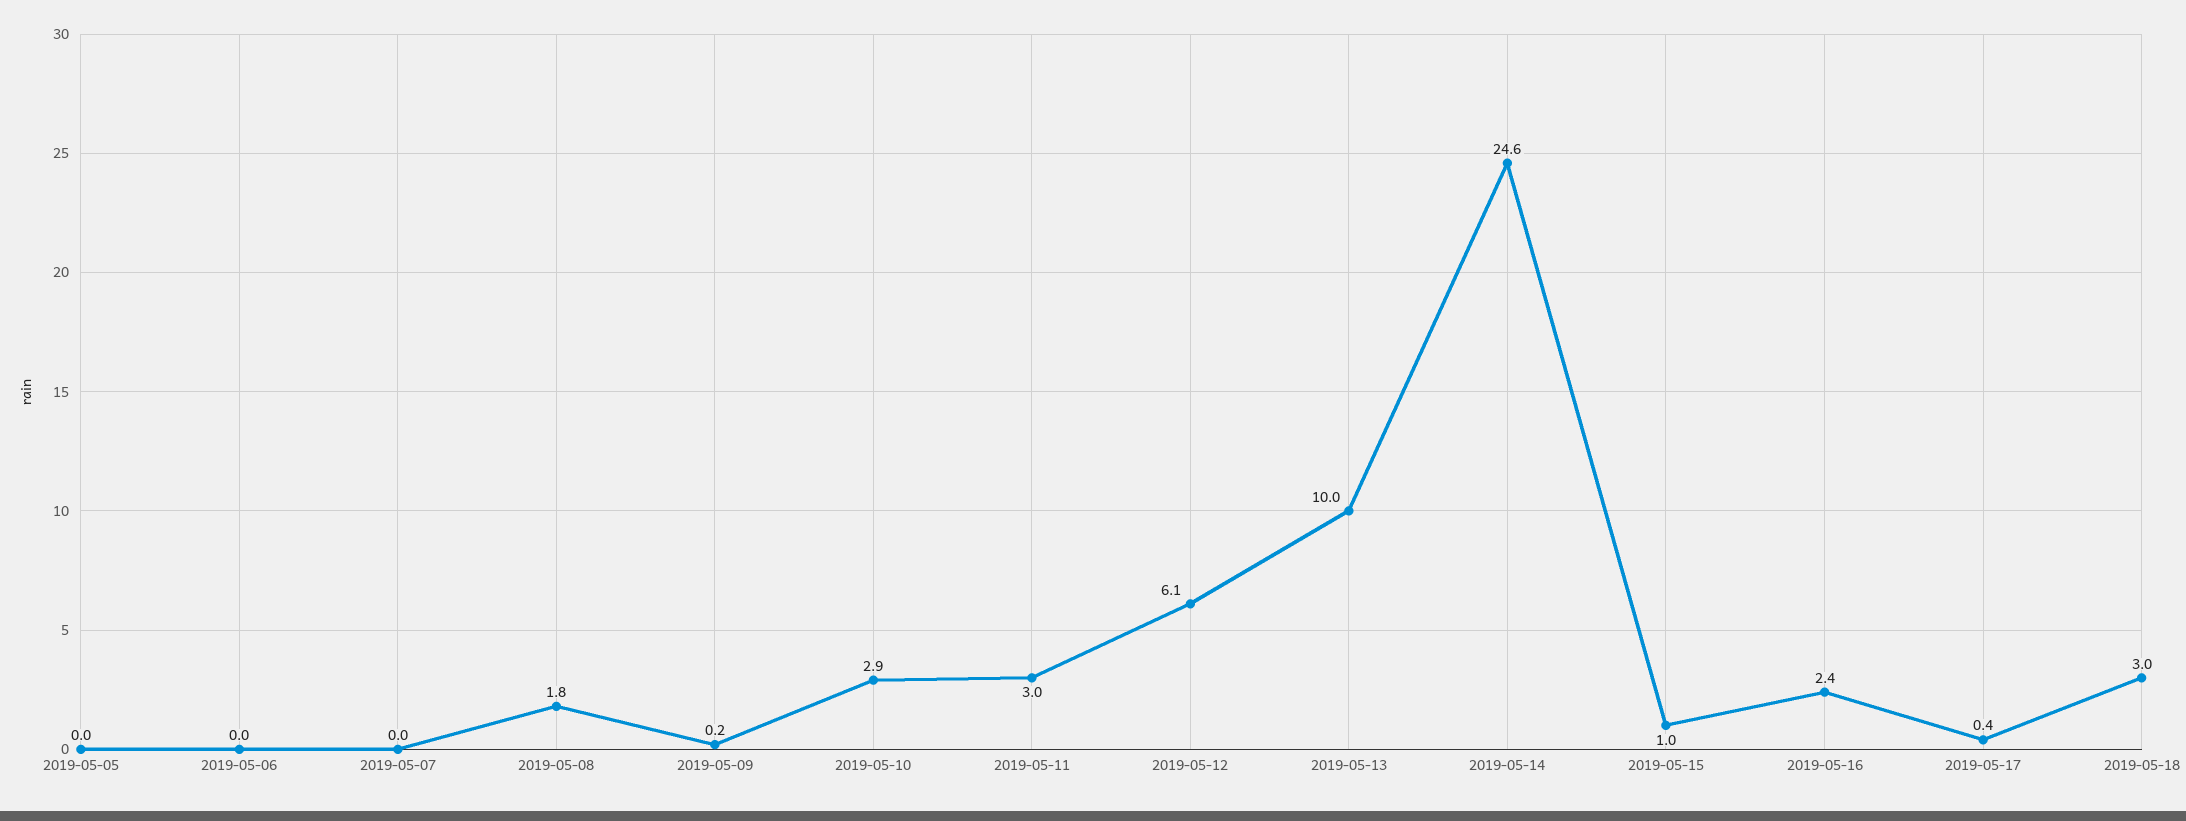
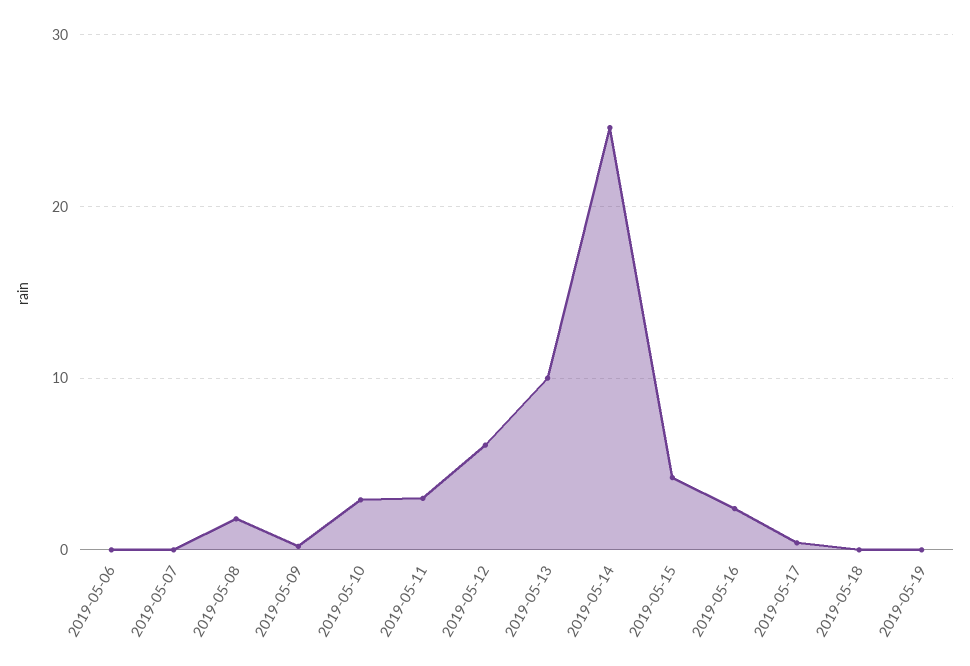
2019-05-05: 0 -> none
2019-05-15: 1 -> 4
2019-05-18: 3 -> 0
2019-05-19: none -> 0

